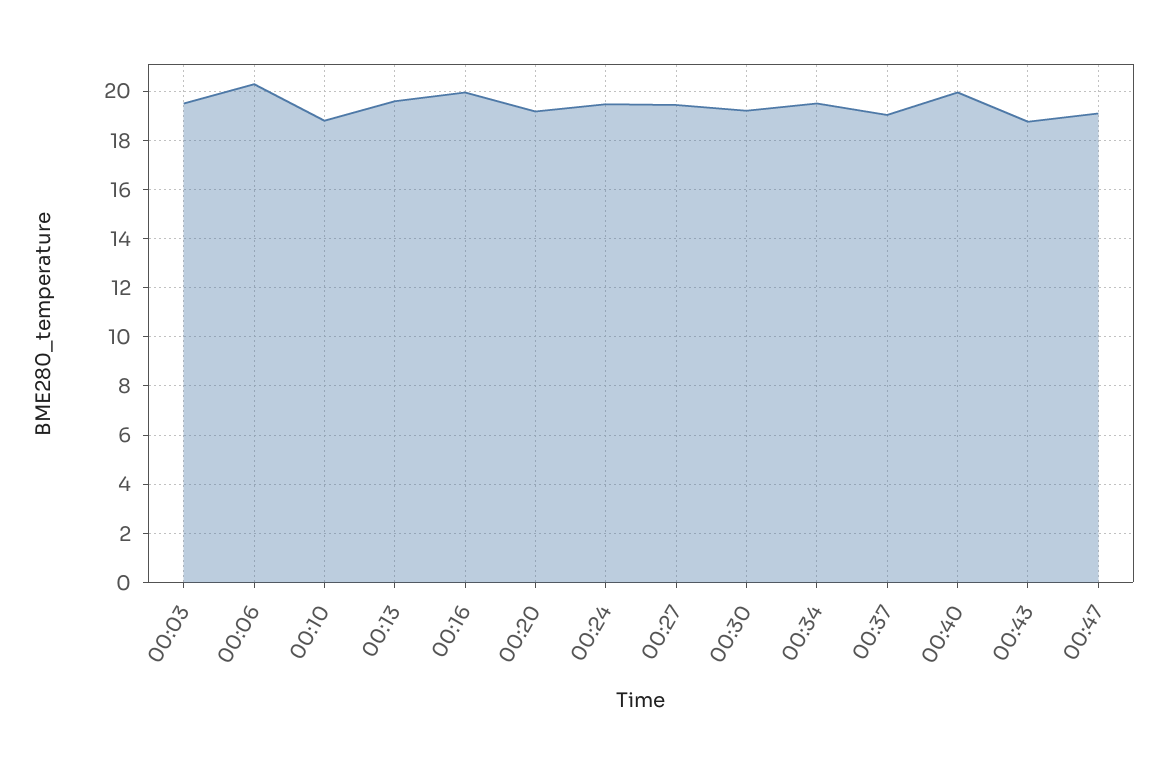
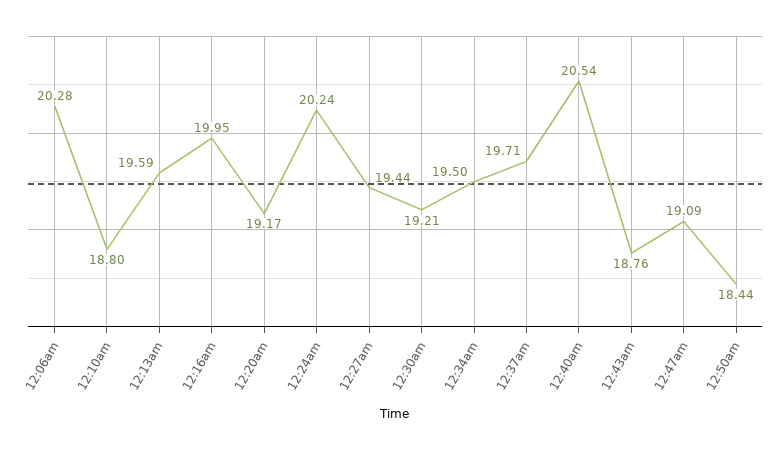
00:03: 19.5 -> none
00:24: 19.5 -> 20.24
00:37: 19 -> 19.71
00:40: 20 -> 20.54
12:50am: none -> 18.44

